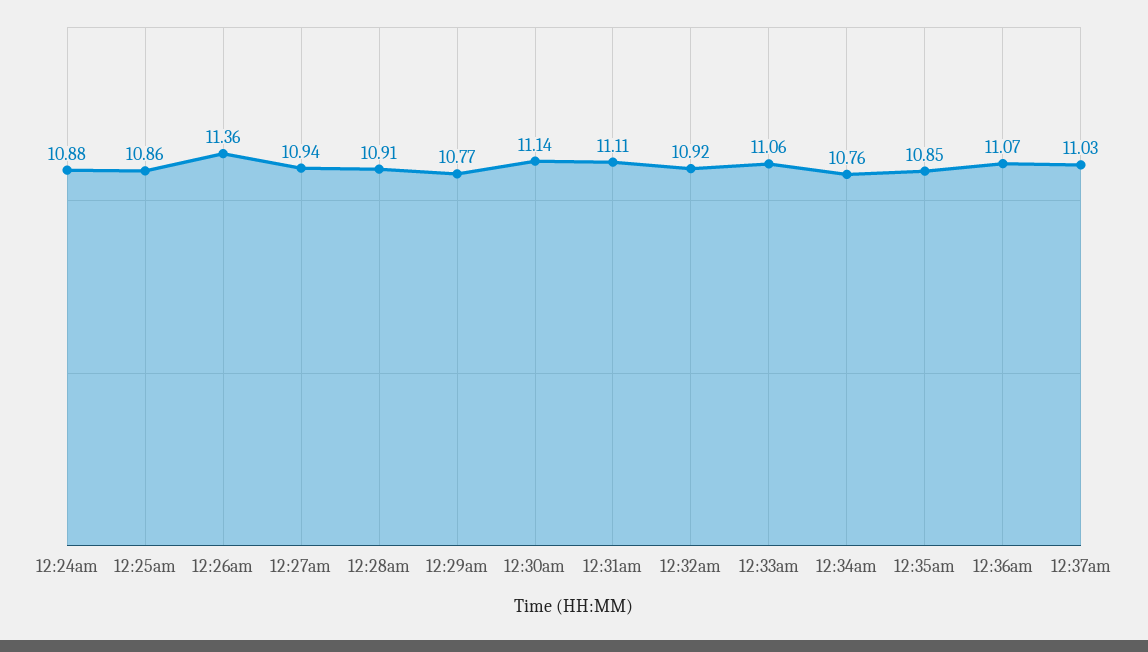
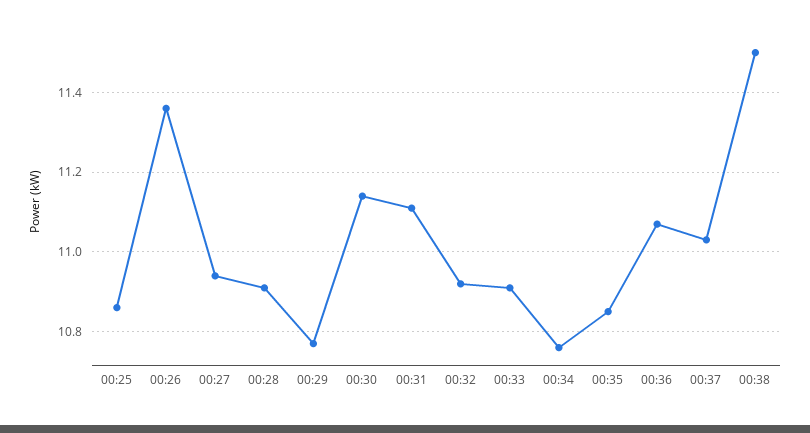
12:24am: 10.88 -> none
12:33am: 11.06 -> 10.9
00:38: none -> 11.5

